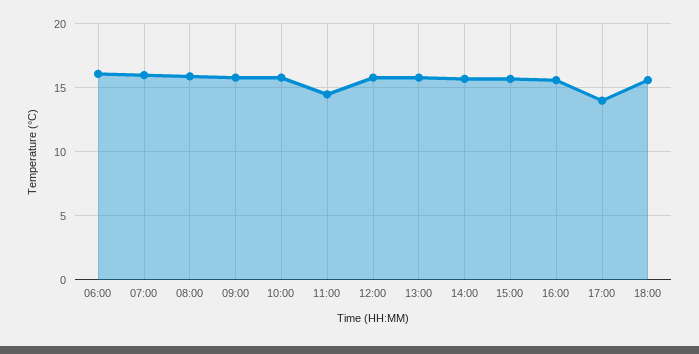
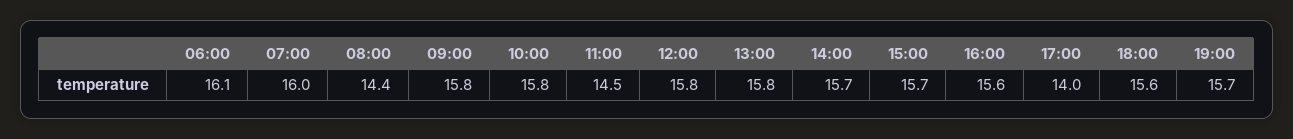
08:00: 16 -> 14.4
19:00: none -> 15.7

